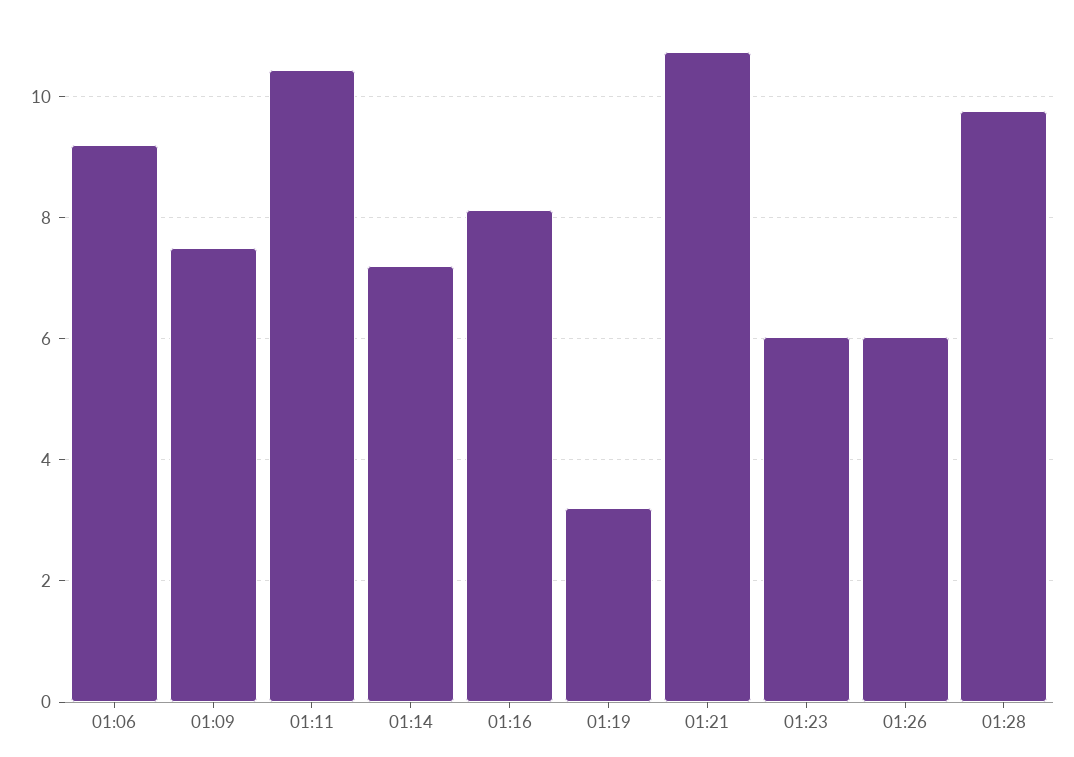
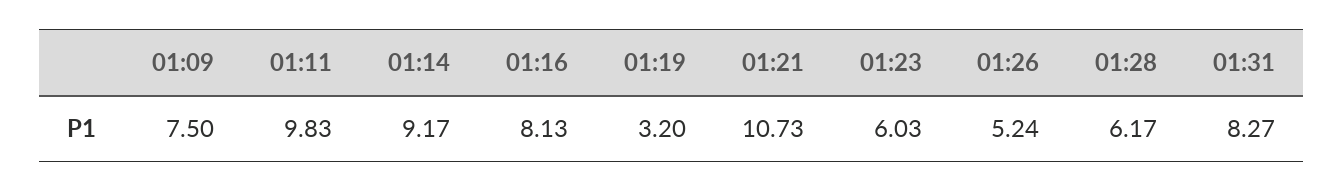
01:06: 9.2 -> none
01:11: 10.4 -> 9.83
01:14: 7.2 -> 9.17
01:26: 6 -> 5.24
01:28: 9.8 -> 6.17
01:31: none -> 8.27

